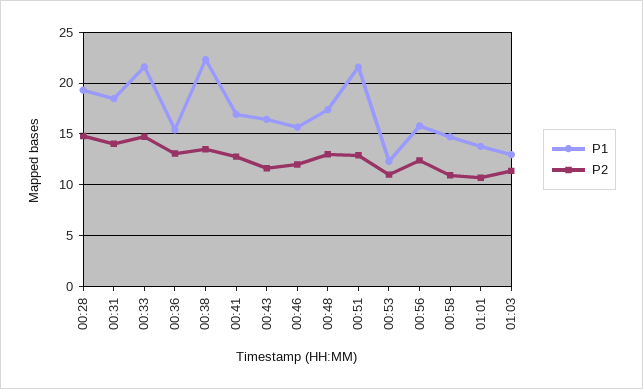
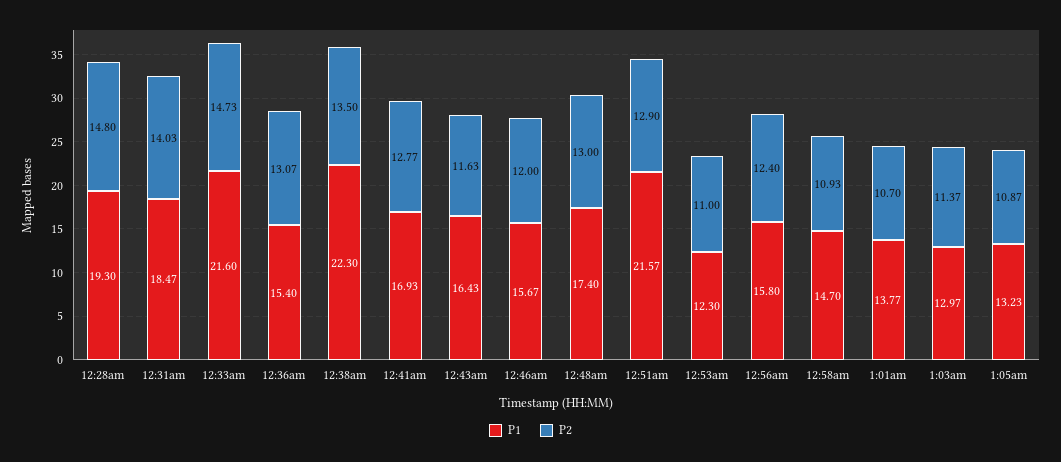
P1, 1:05am: none -> 13.23
P2, 1:05am: none -> 10.87

